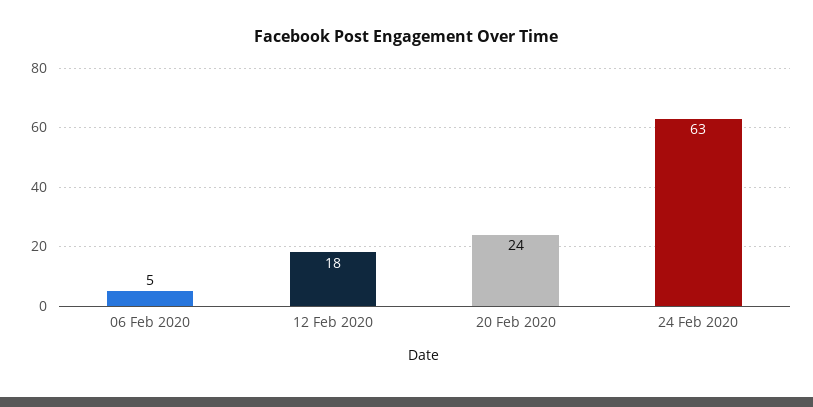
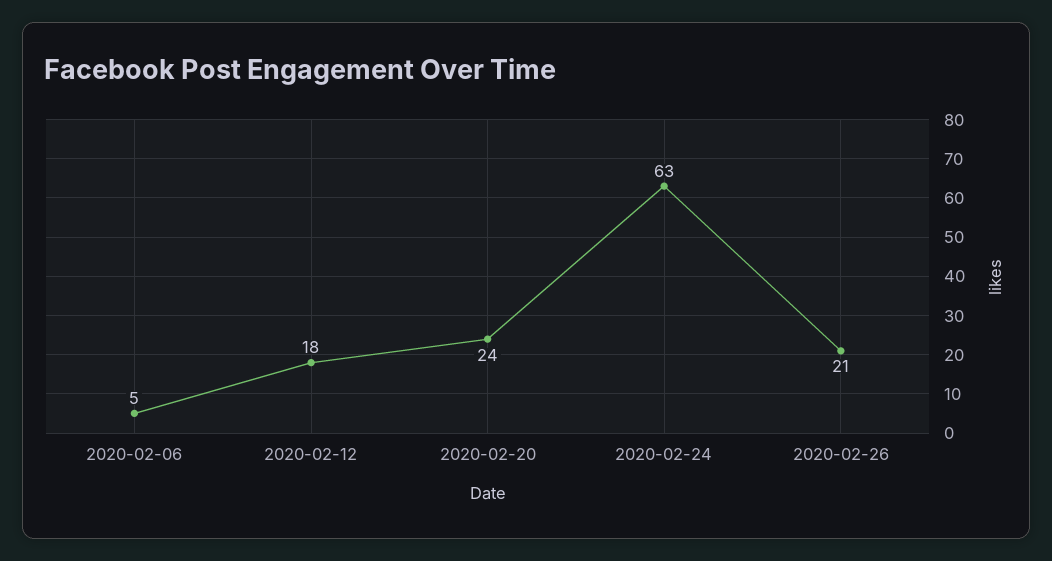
2020-02-26: none -> 21

